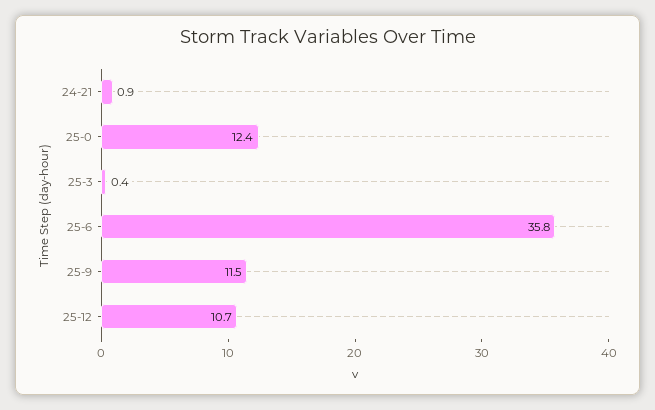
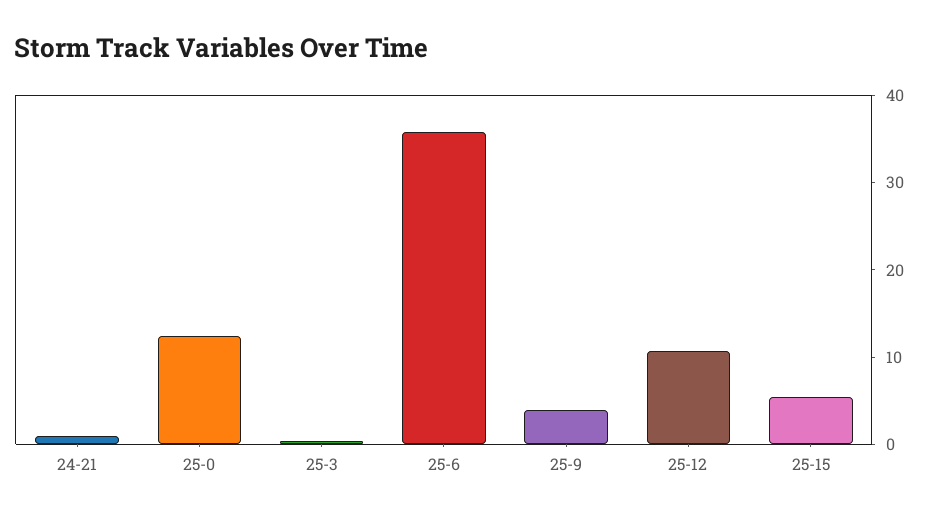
25-9: 11.5 -> 4
25-15: none -> 6

